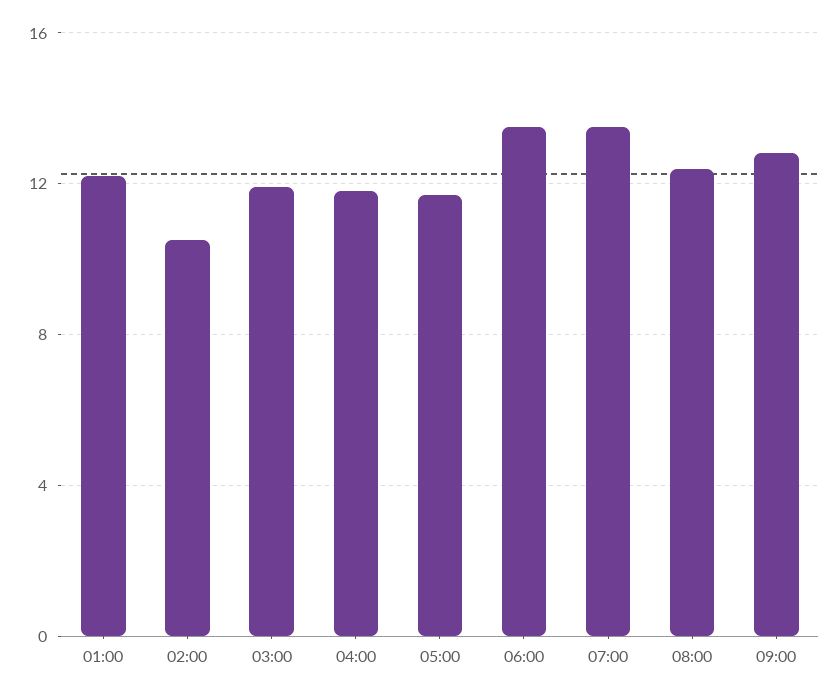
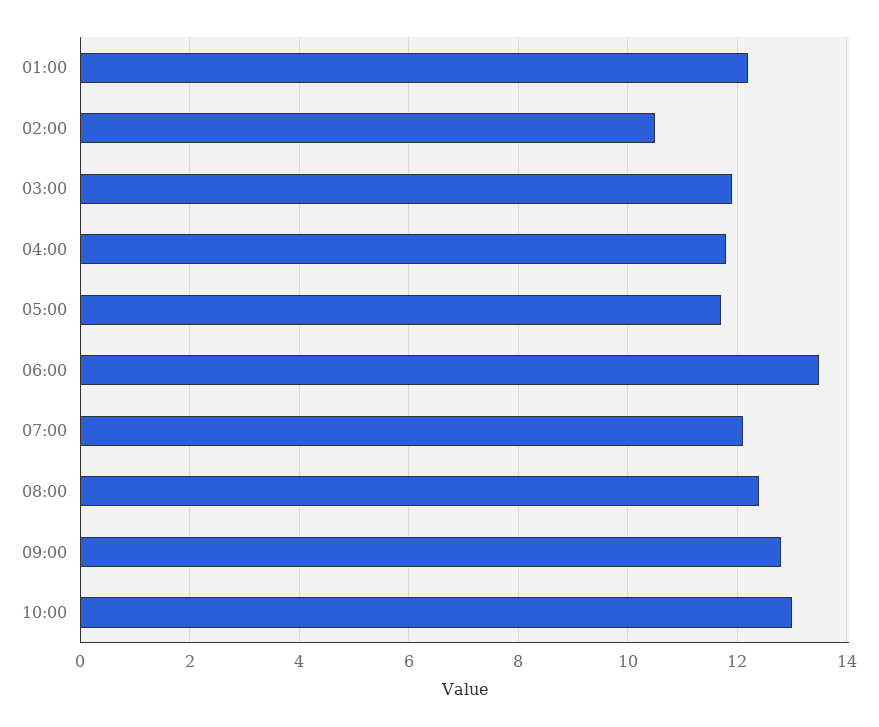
07:00: 13.5 -> 12
10:00: none -> 13

